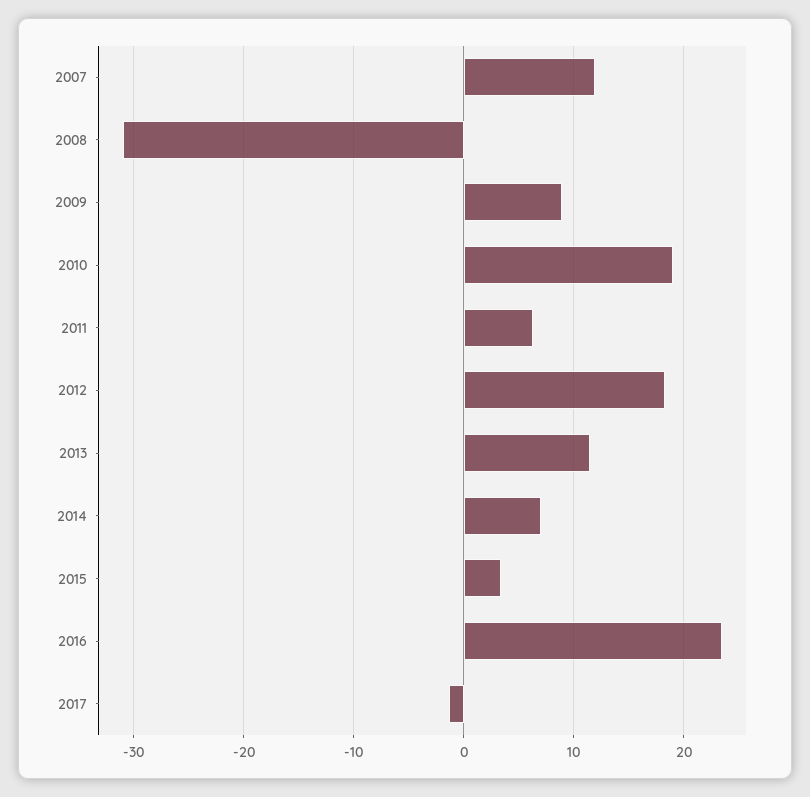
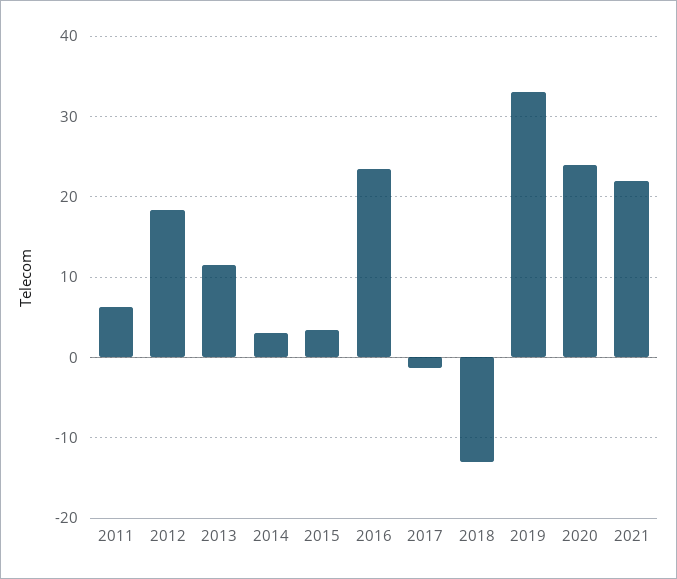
2007: 12 -> none
2008: -31 -> none
2009: 9 -> none
2010: 19 -> none
2014: 7 -> 3
2018: none -> -13
2019: none -> 33
2020: none -> 24
2021: none -> 22

